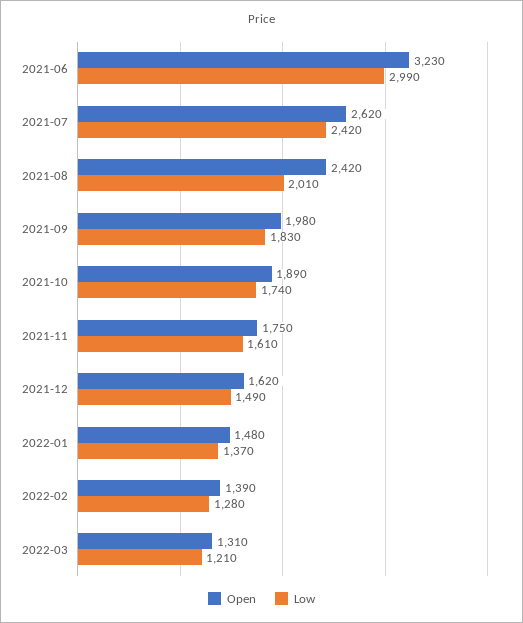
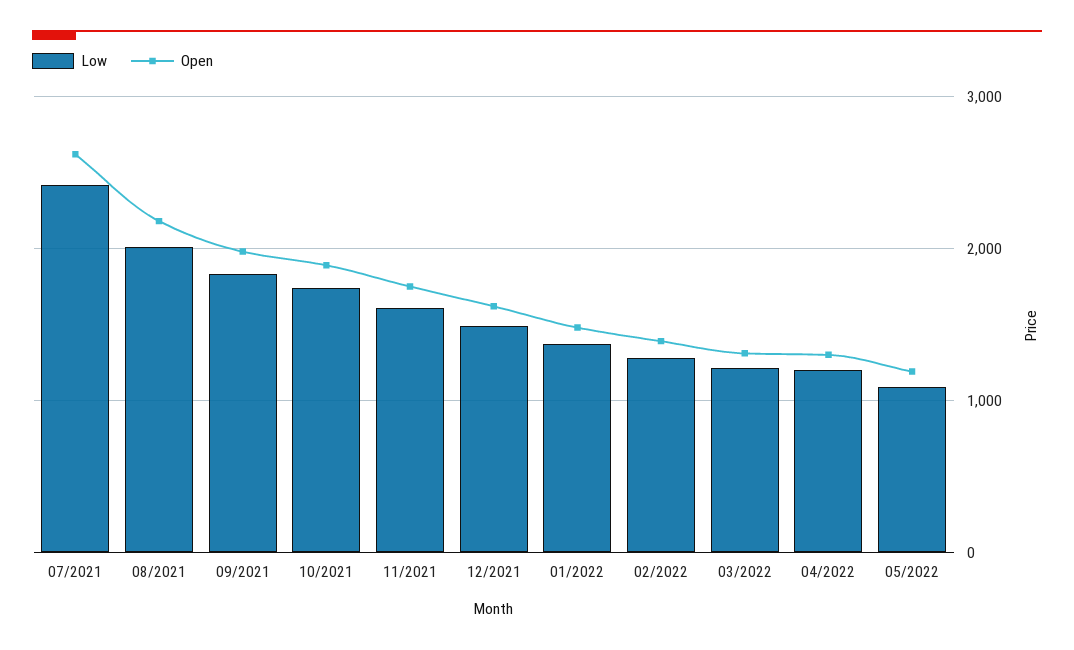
Open, 2021-06: 3230 -> none
Low, 2021-06: 2990 -> none
Open, 2021-08: 2420 -> 2200
Low, 04/2022: none -> 1200
Open, 04/2022: none -> 1300
Low, 05/2022: none -> 1100
Open, 05/2022: none -> 1200

